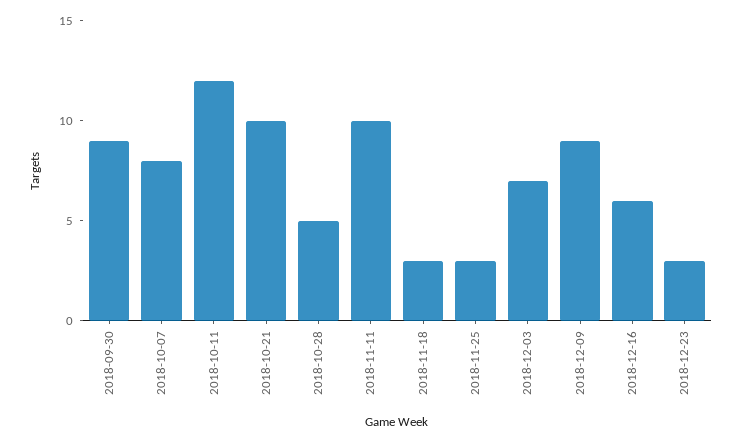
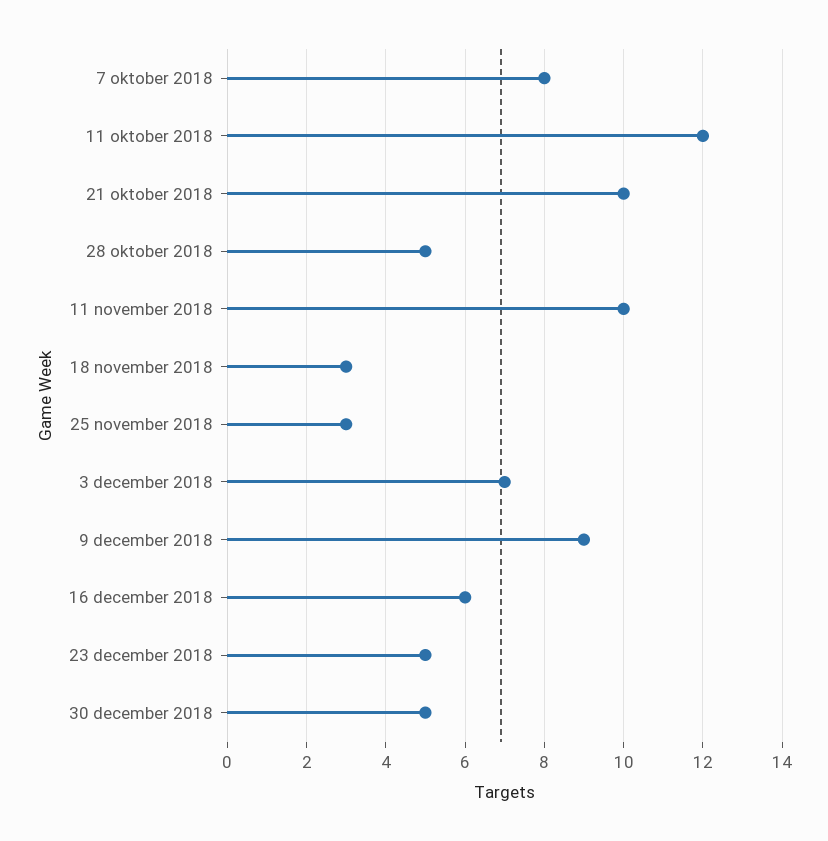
2018-09-30: 9 -> none
2018-12-23: 3 -> 5
30 december 2018: none -> 5

